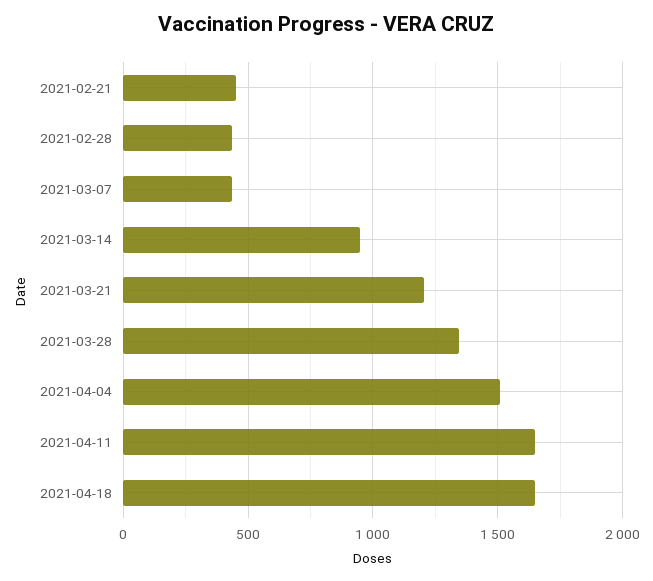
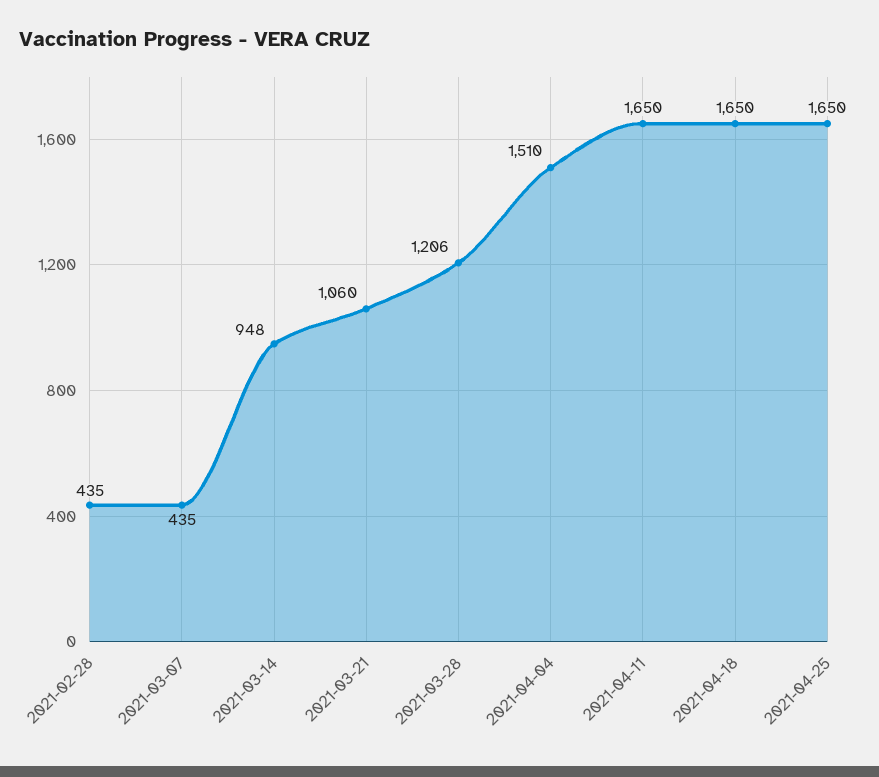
2021-02-21: 450 -> none
2021-03-21: 1200 -> 1060
2021-03-28: 1350 -> 1206
2021-04-25: none -> 1650

